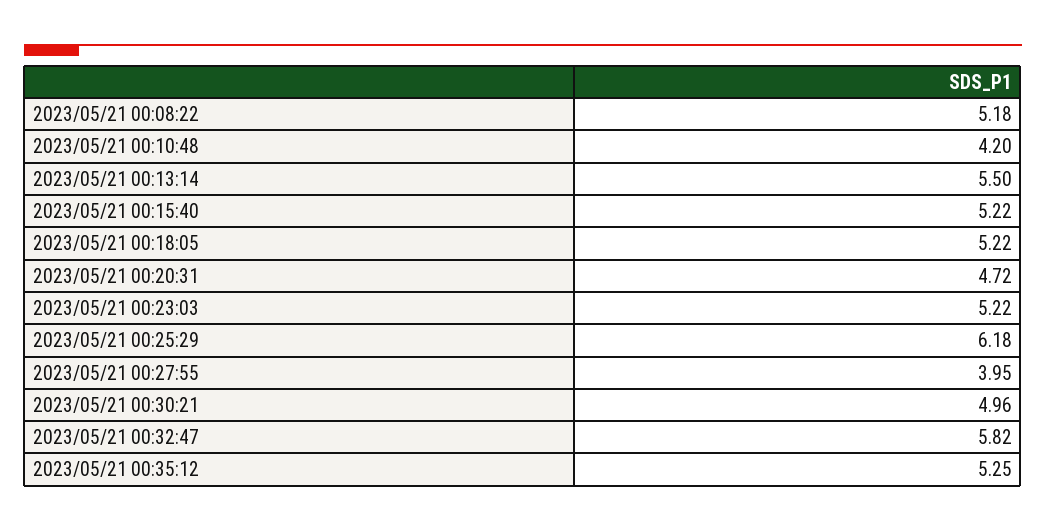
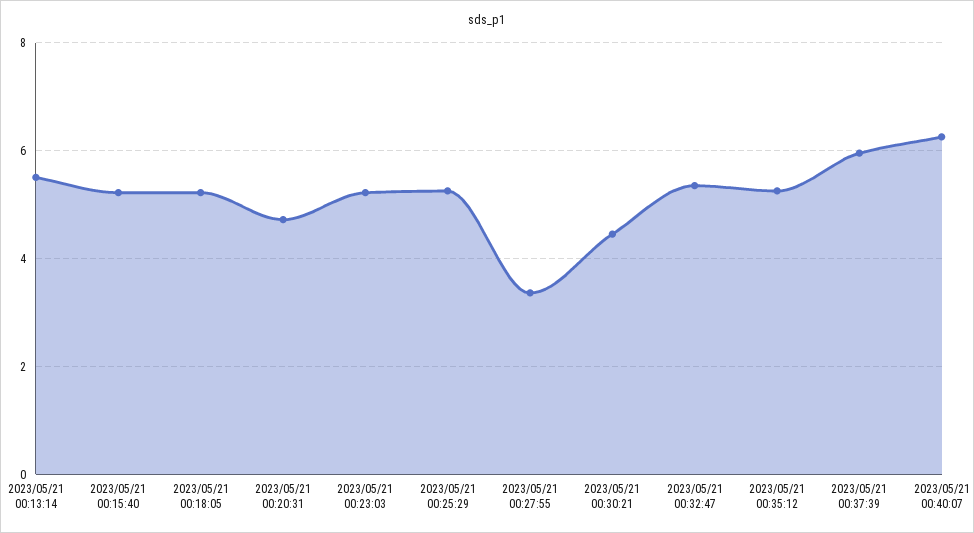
2023/05/21 00:08:22: 5.18 -> none
2023/05/21 00:10:48: 4.2 -> none
2023/05/21 00:25:29: 6.18 -> 5.2
2023/05/21 00:27:55: 3.95 -> 3.4
2023/05/21 00:30:21: 4.96 -> 4.4
2023/05/21 00:32:47: 5.82 -> 5.4
2023/05/21 00:37:39: none -> 6
2023/05/21 00:40:07: none -> 6.2

